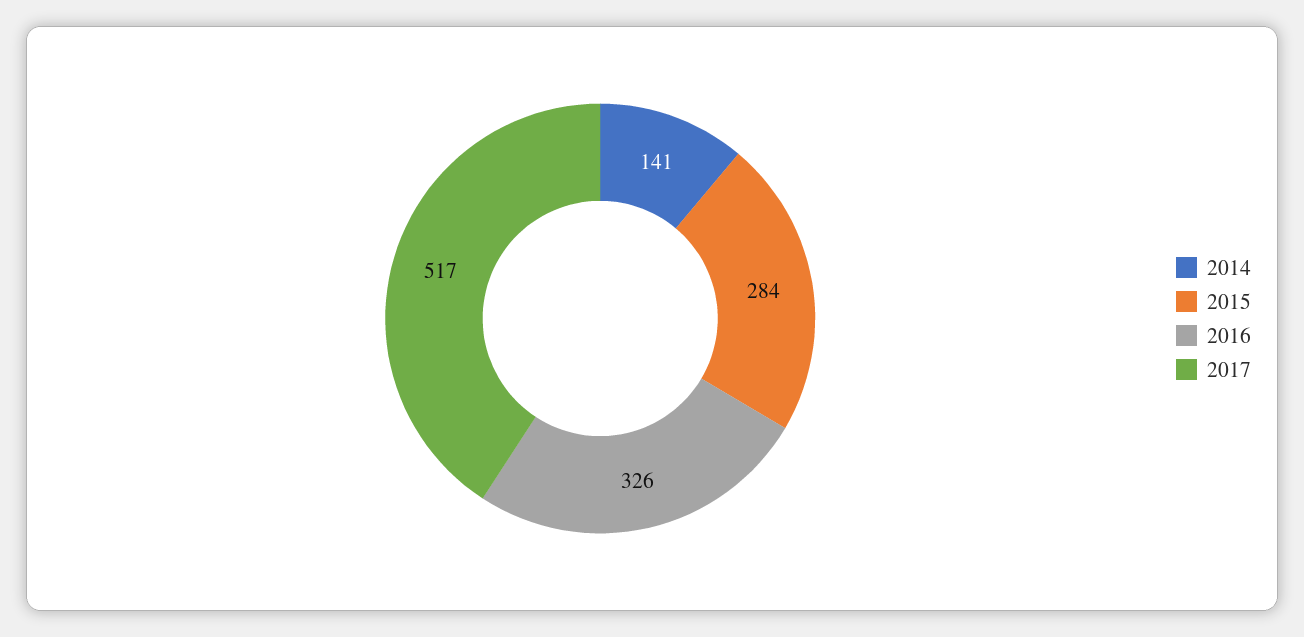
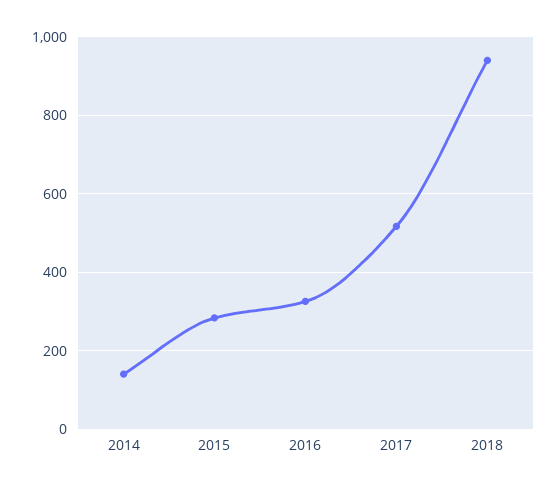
2018: none -> 940

